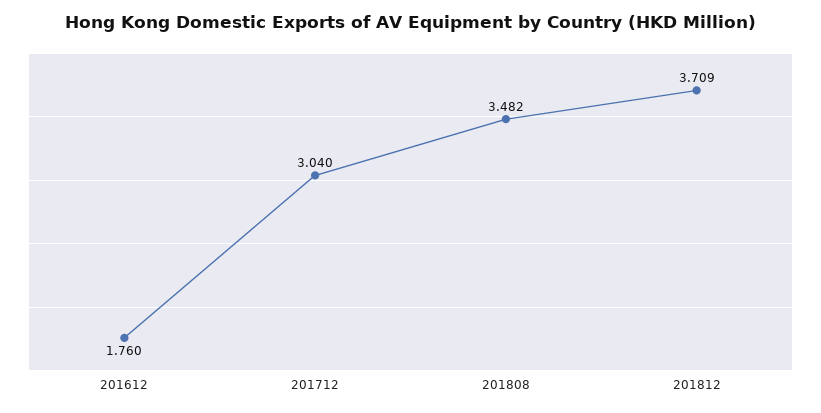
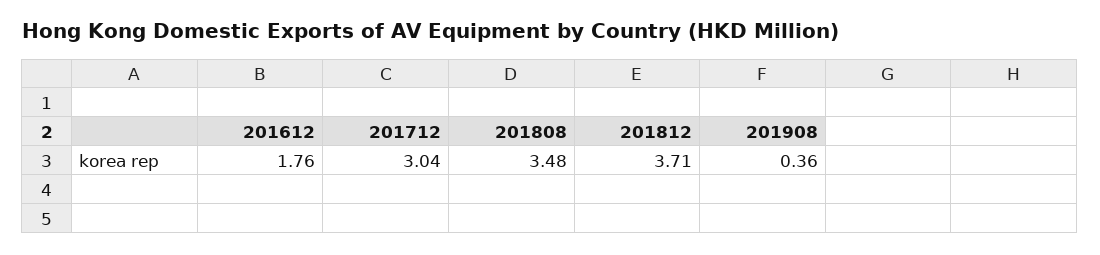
201908: none -> 0.36

